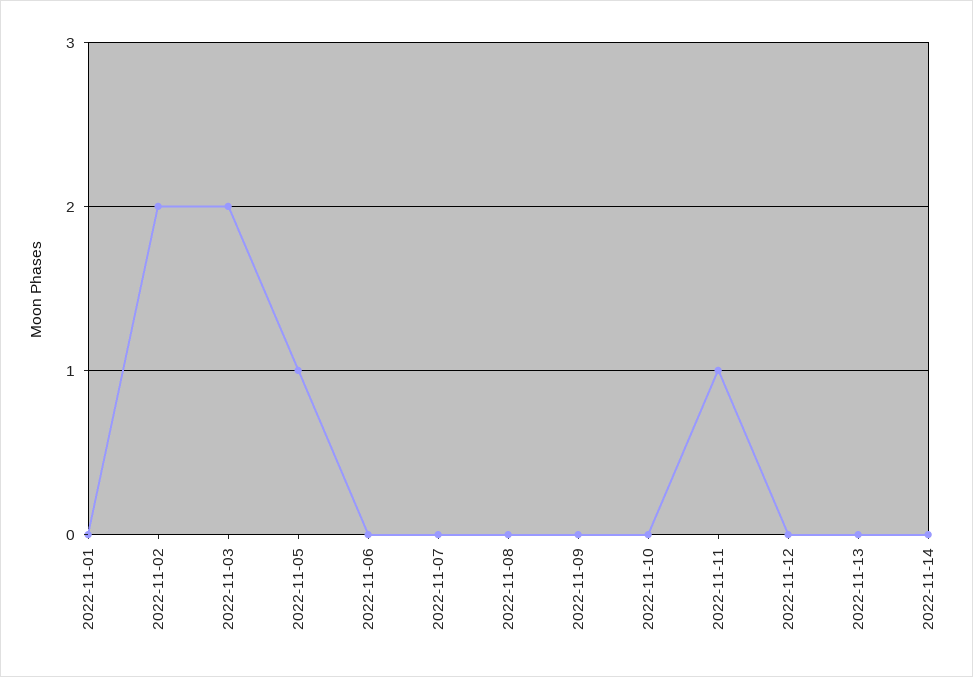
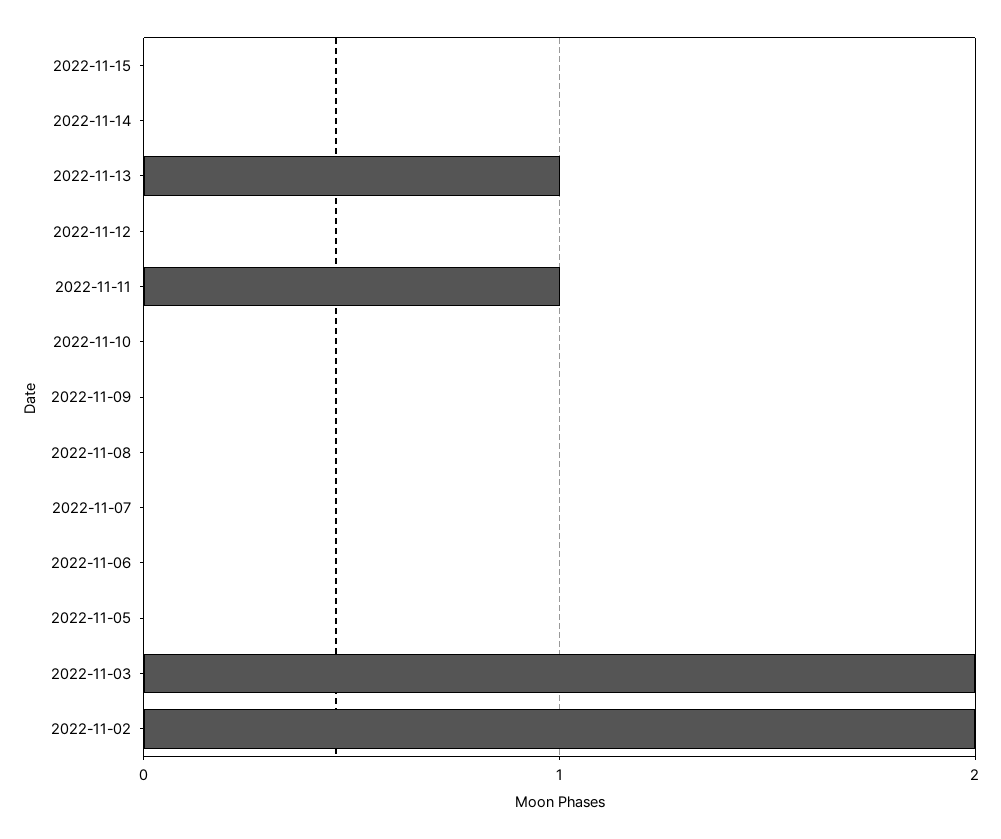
2022-11-01: 0 -> none
2022-11-05: 1 -> 0
2022-11-13: 0 -> 1
2022-11-15: none -> 0

